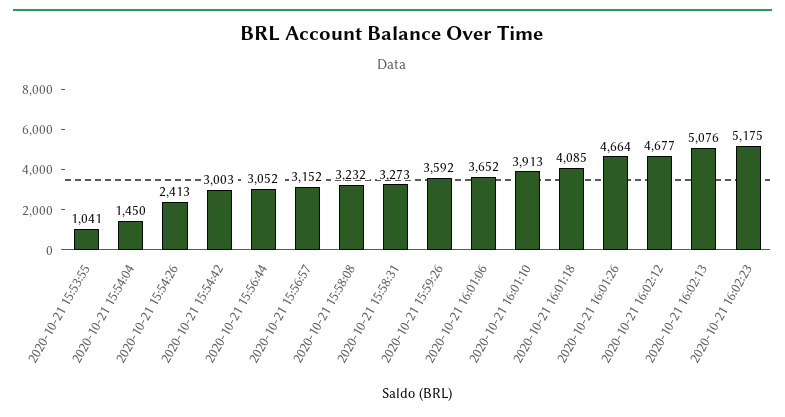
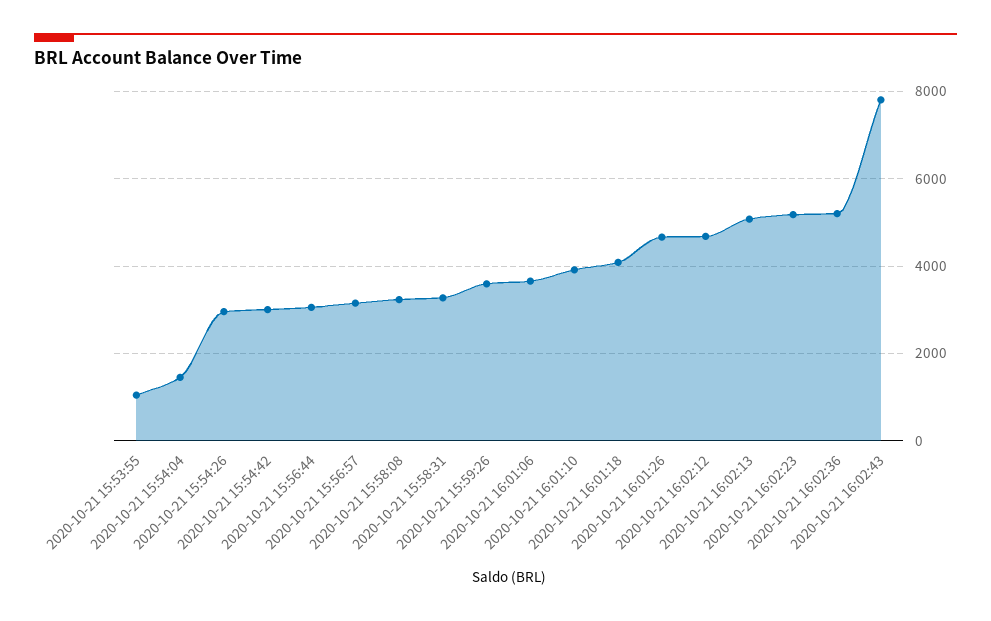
2020-10-21 15:54:26: 2413 -> 3000
2020-10-21 16:02:36: none -> 5200
2020-10-21 16:02:43: none -> 7800

